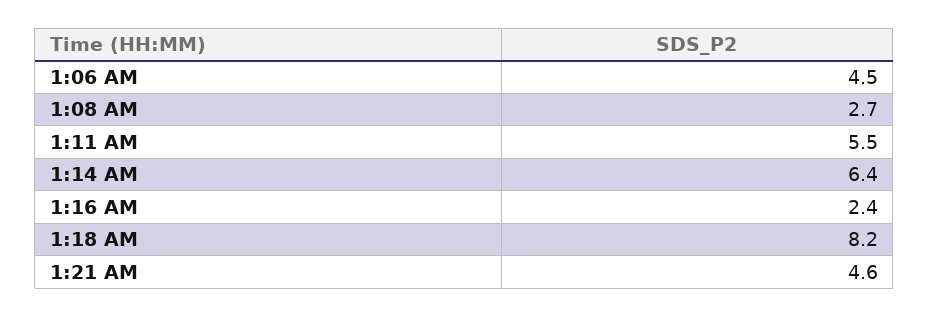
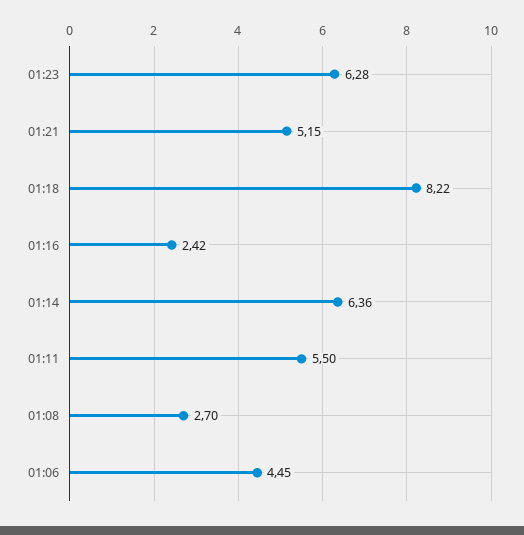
1:21 AM: 4.6 -> 5.15
01:23: none -> 6.28

